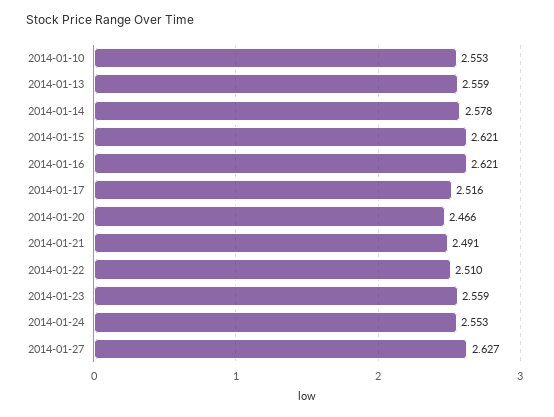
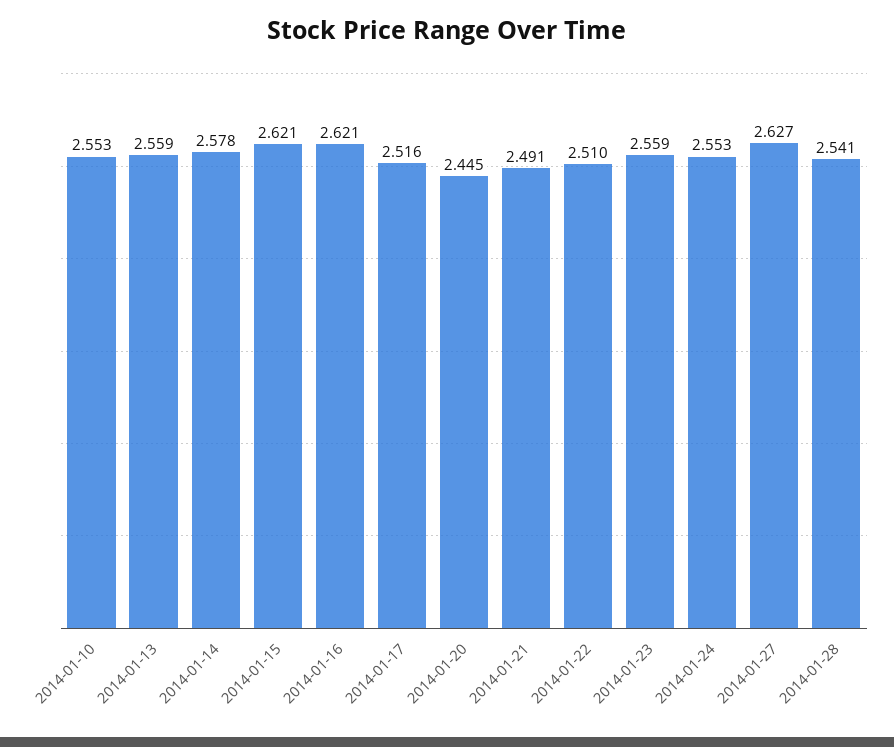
2014-01-20: 2.466 -> 2.445
2014-01-28: none -> 2.541

